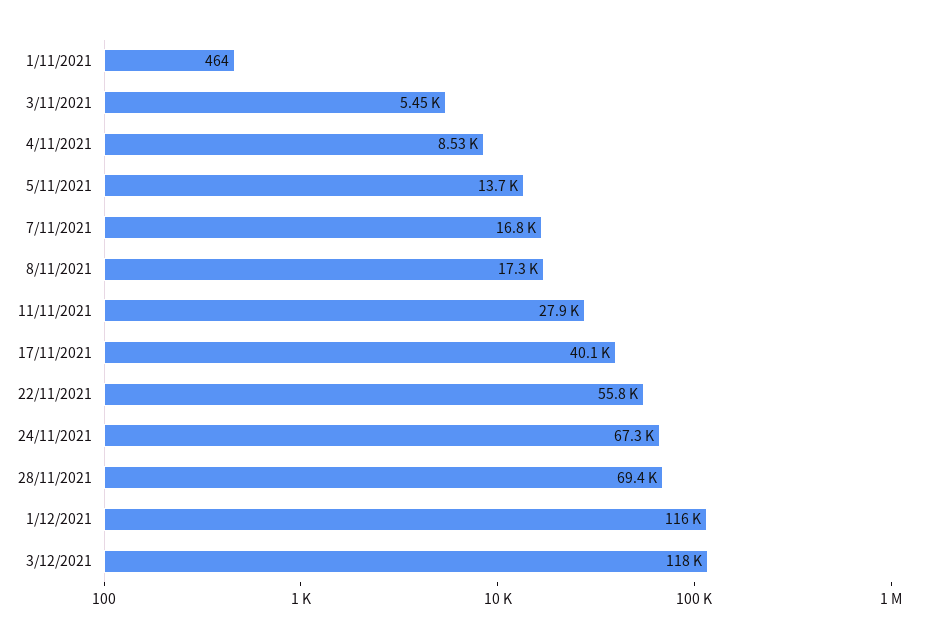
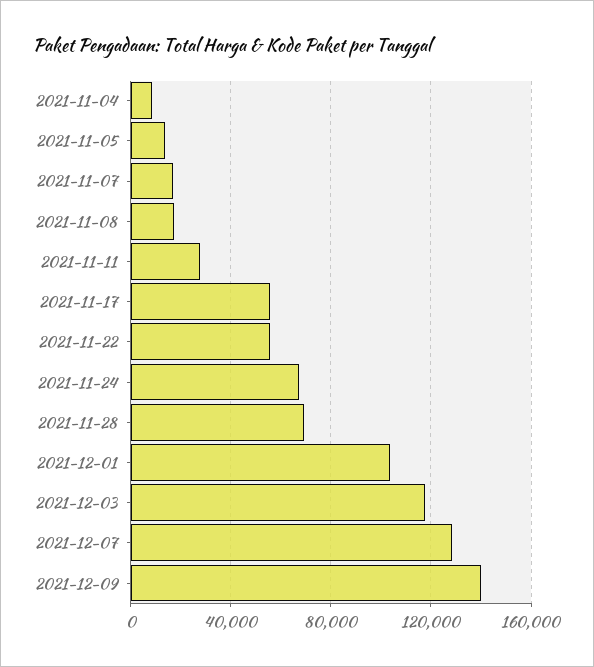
1/11/2021: 464 -> none
3/11/2021: 5450 -> none
17/11/2021: 40100 -> 55000
1/12/2021: 116000 -> 105000
2021-12-07: none -> 130000
2021-12-09: none -> 140000

